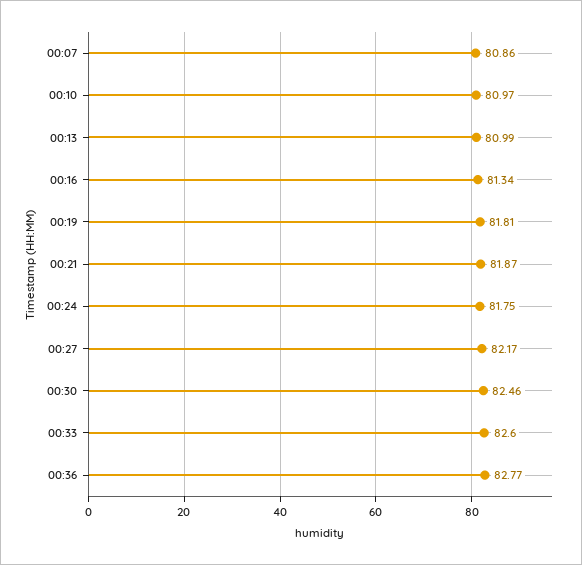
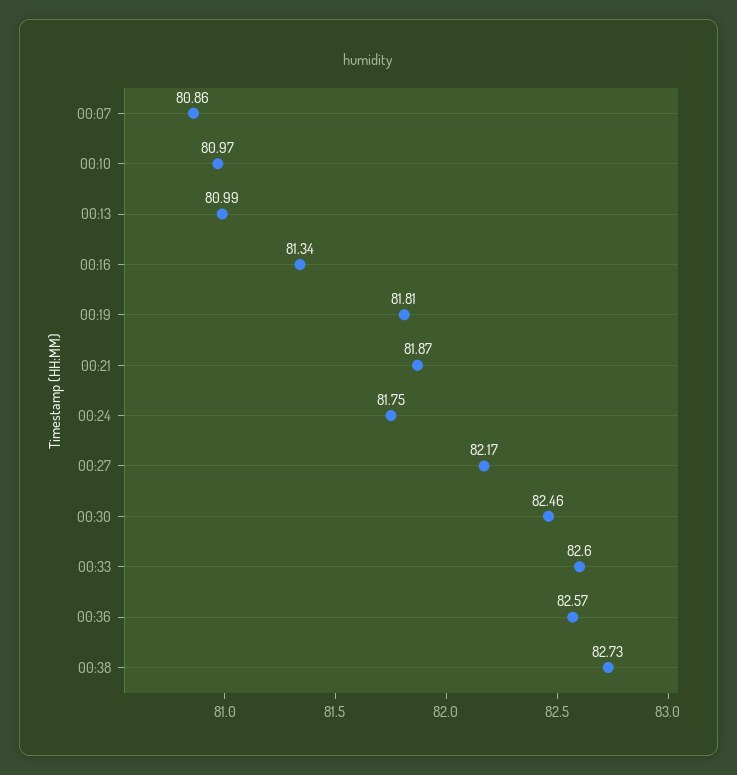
00:36: 82.77 -> 82.57
00:38: none -> 82.73

